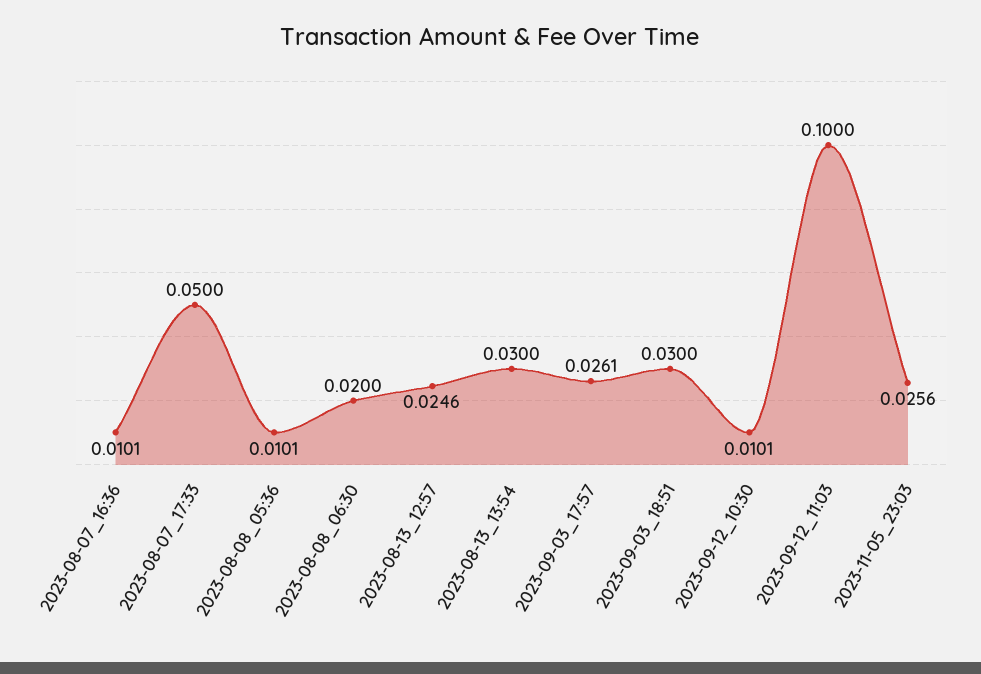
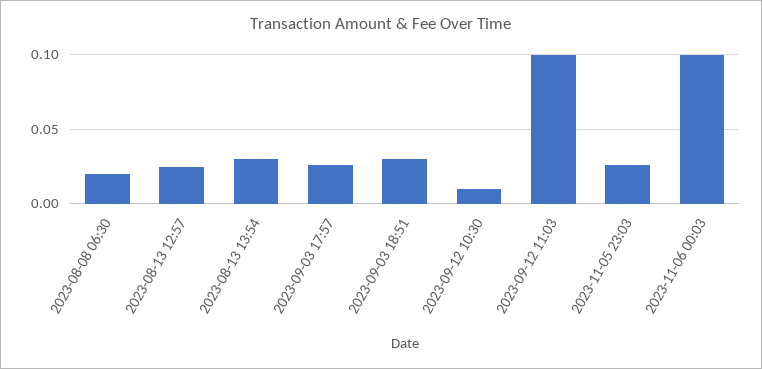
2023-08-07_16:36: 0.0101 -> none
2023-08-07_17:33: 0.05 -> none
2023-08-08_05:36: 0.0101 -> none
2023-11-06 00:03: none -> 0.1

